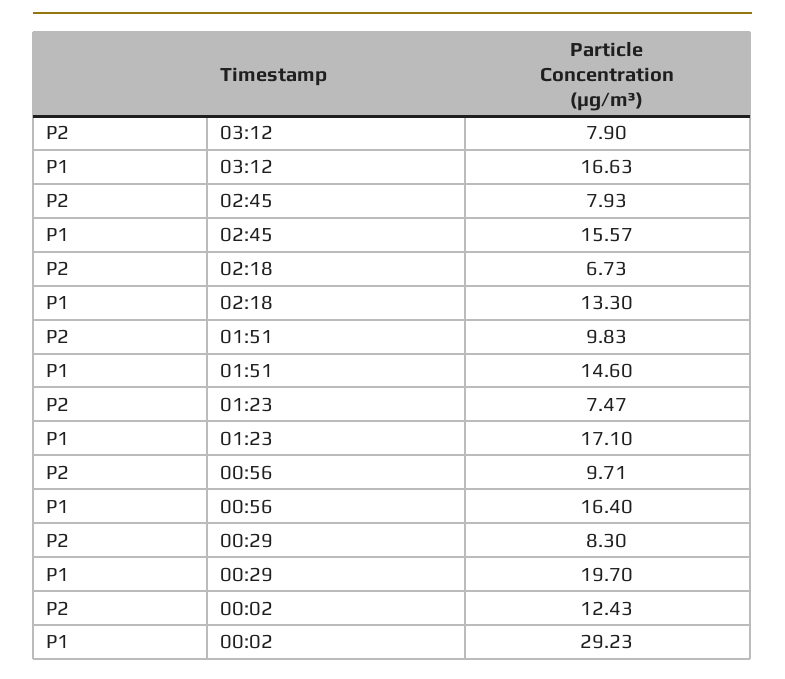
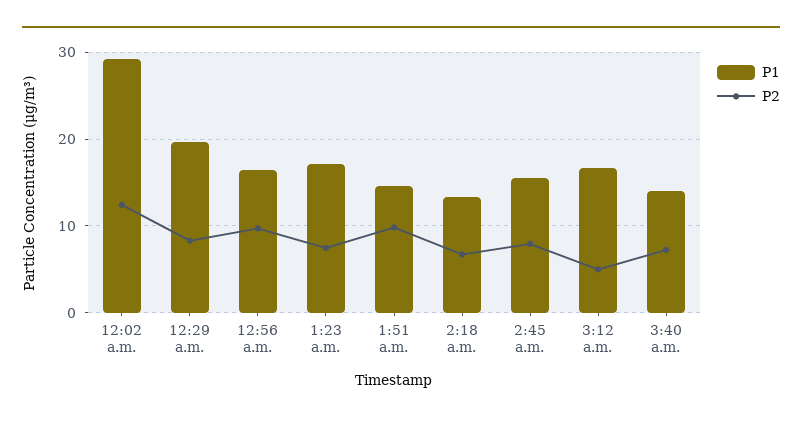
P2, 03:12: 7.9 -> 5
P1, 3:40 a.m.: none -> 14
P2, 3:40 a.m.: none -> 7

